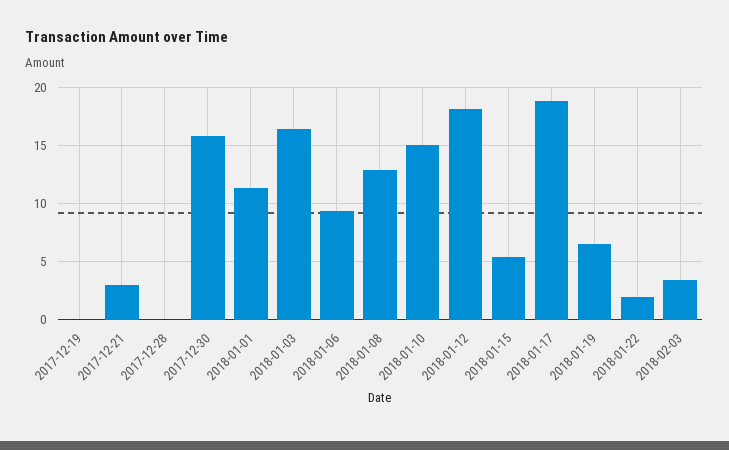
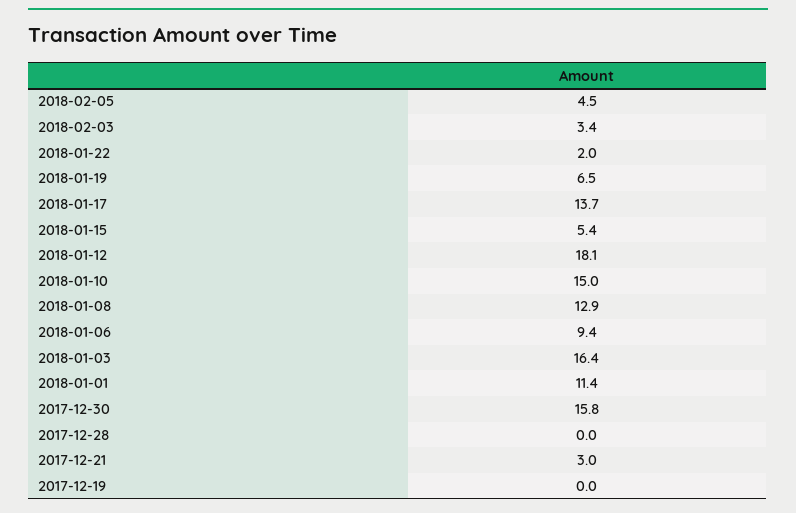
2018-01-17: 19 -> 13.7
2018-02-05: none -> 4.5

